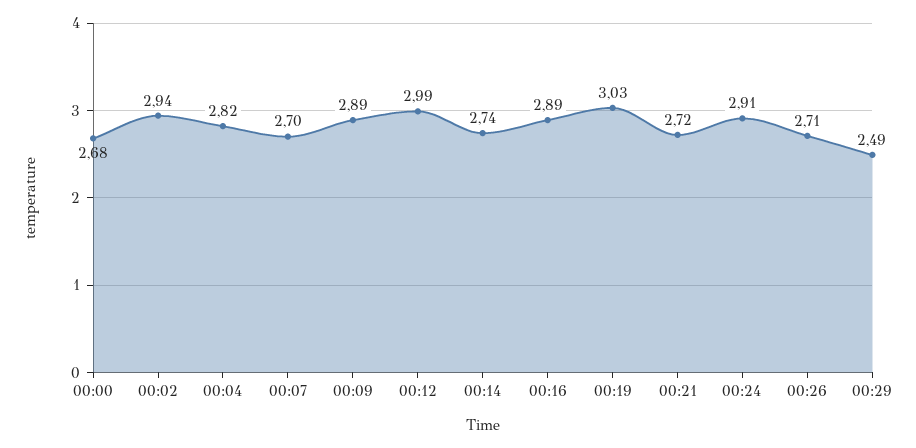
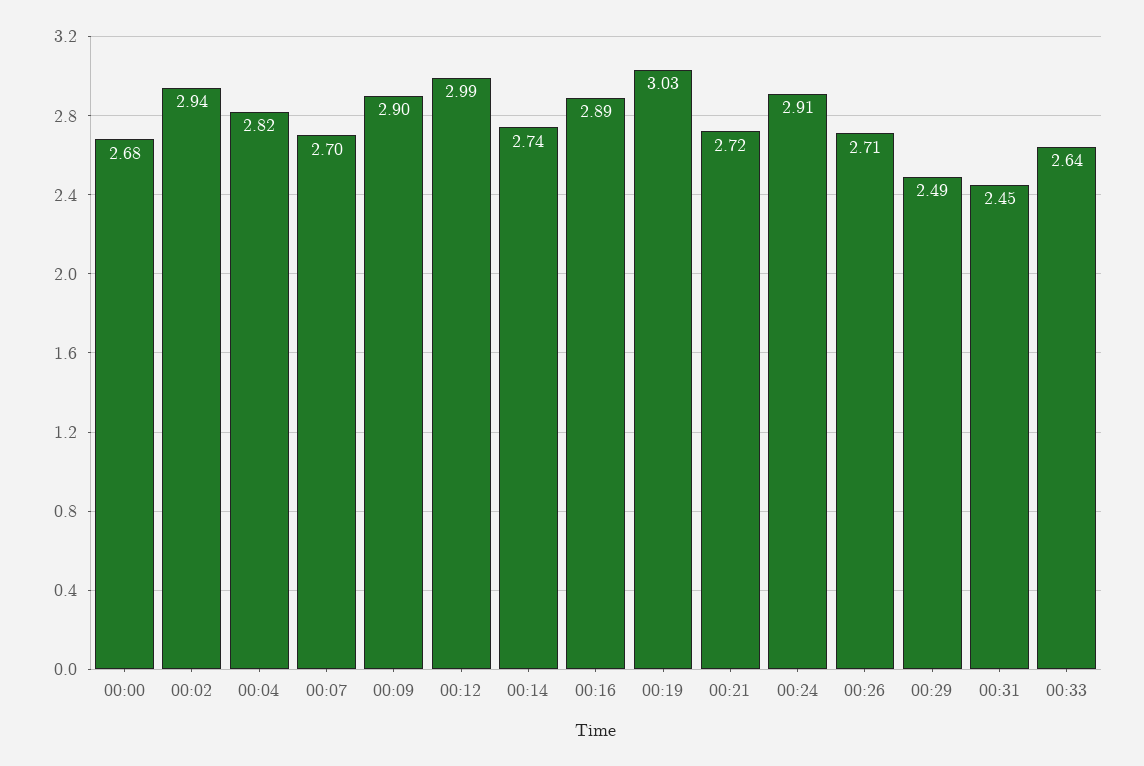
00:09: 2.89 -> 2.9
00:31: none -> 2.45
00:33: none -> 2.64

